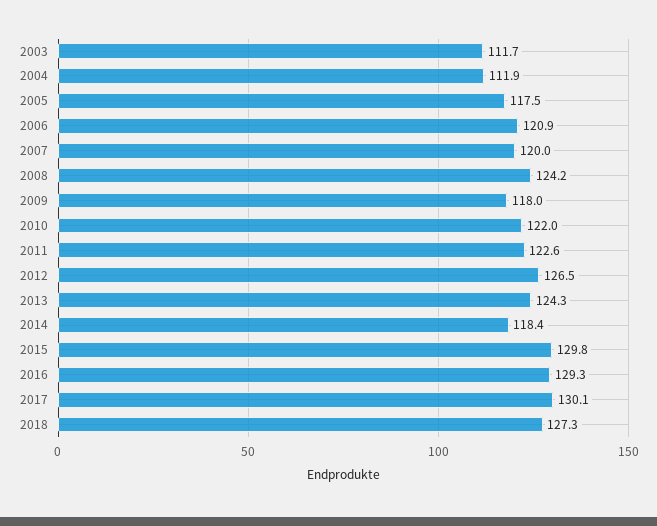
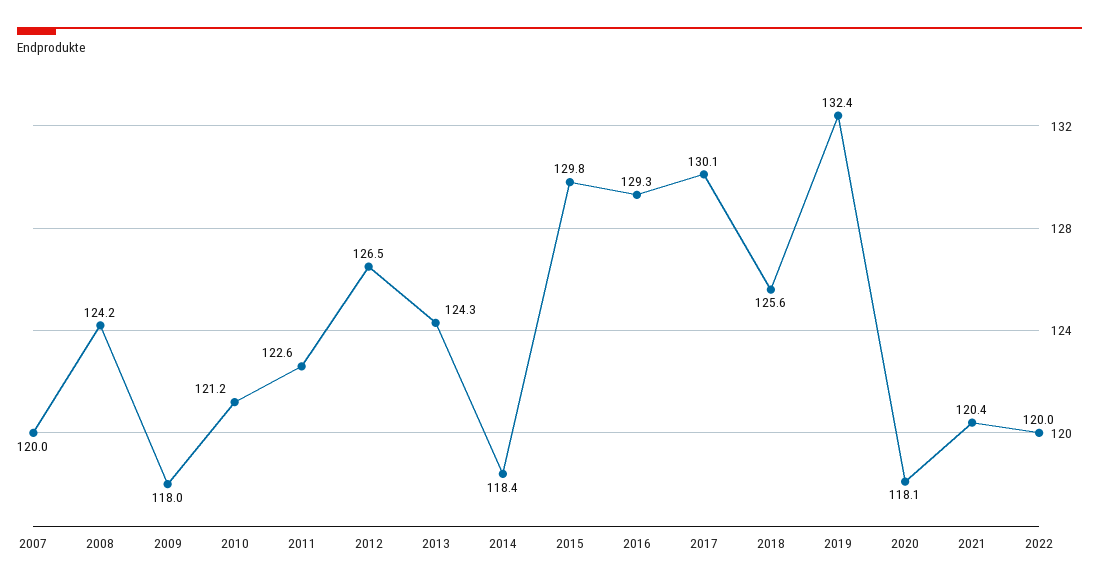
2003: 111.7 -> none
2004: 111.9 -> none
2005: 117.5 -> none
2006: 120.9 -> none
2010: 122 -> 121.2
2018: 127.3 -> 125.6
2019: none -> 132.4
2020: none -> 118.1
2021: none -> 120.4
2022: none -> 120

